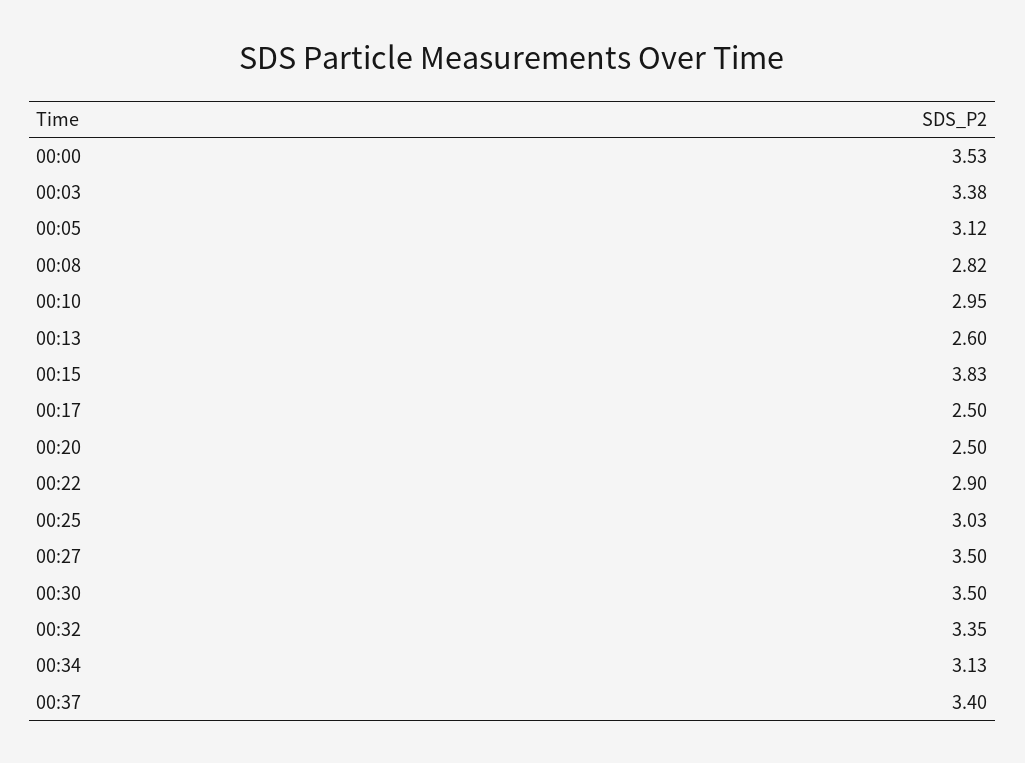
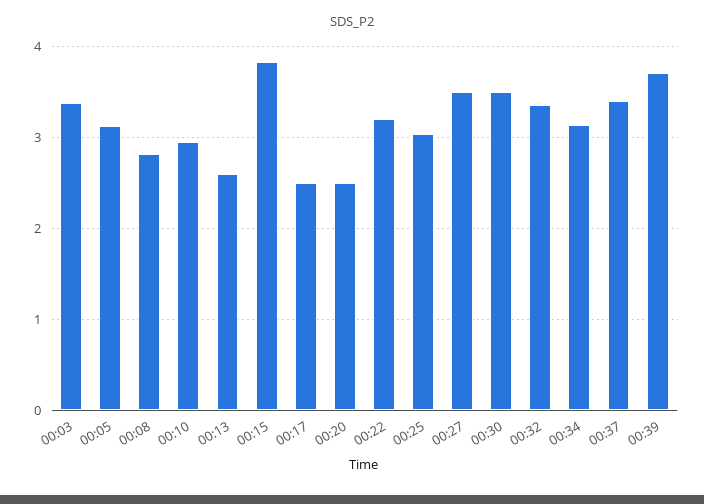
00:00: 3.53 -> none
00:22: 2.9 -> 3.2
00:39: none -> 3.7

